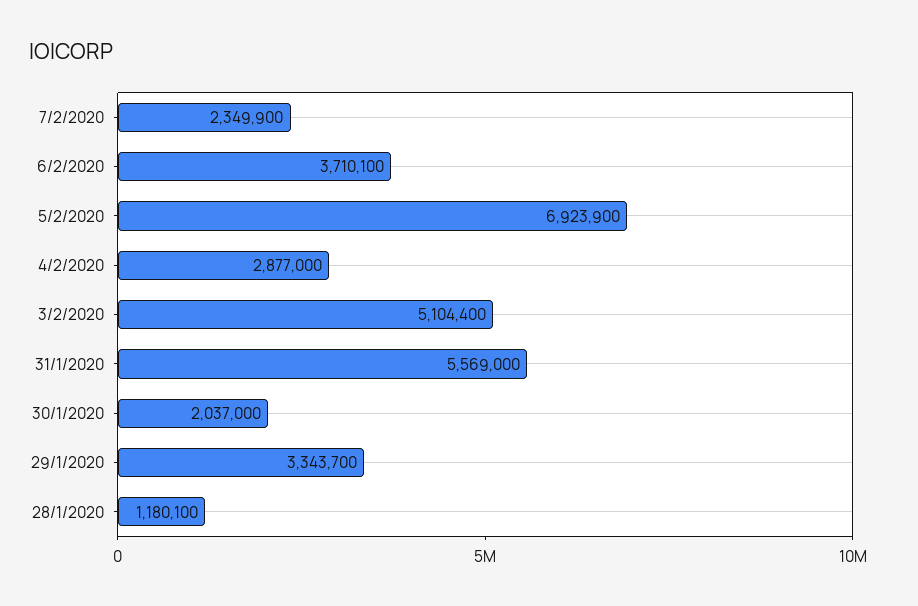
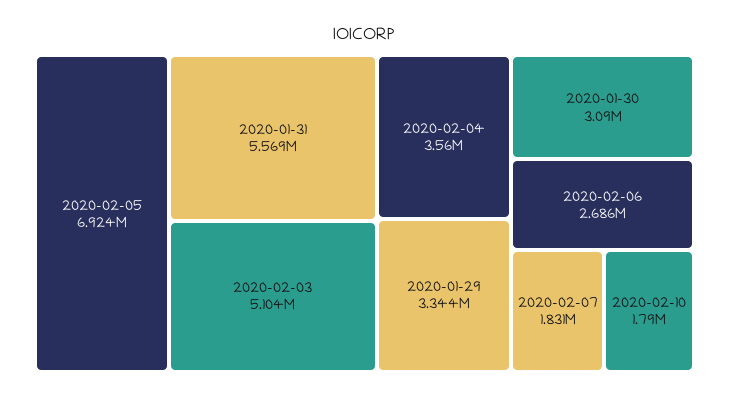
7/2/2020: 2349900 -> 1831000
6/2/2020: 3710100 -> 2686000
4/2/2020: 2877000 -> 3560000
30/1/2020: 2037000 -> 3090000
28/1/2020: 1180100 -> none
2020-02-10: none -> 1790000

